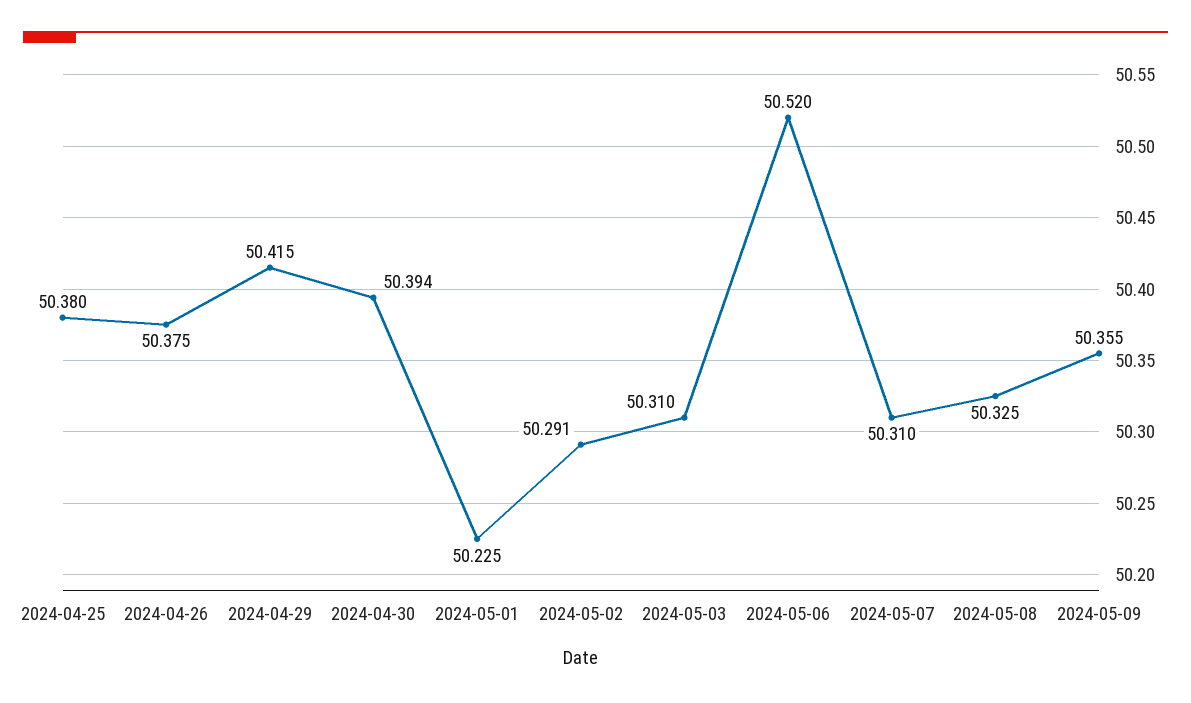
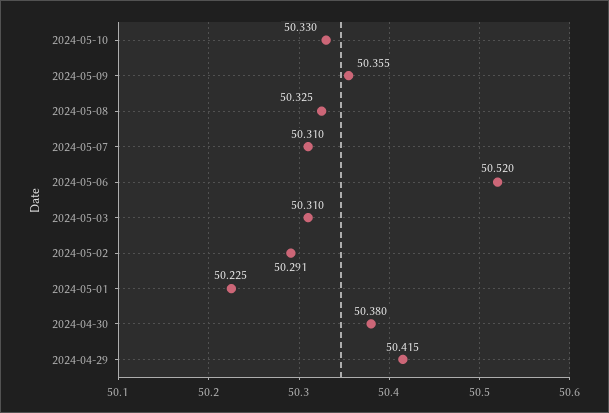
2024-04-25: 50.38 -> none
2024-04-26: 50.375 -> none
2024-04-30: 50.394 -> 50.38
2024-05-10: none -> 50.33

